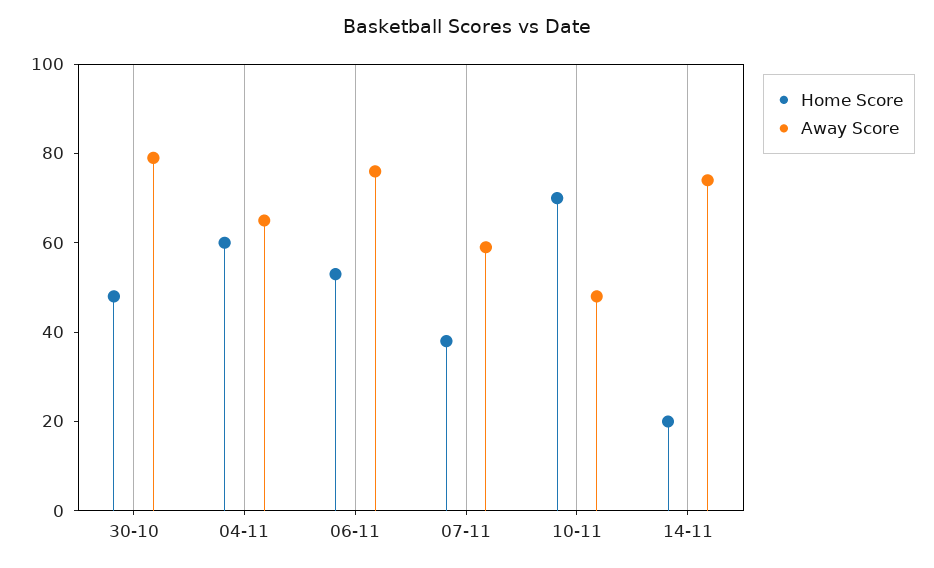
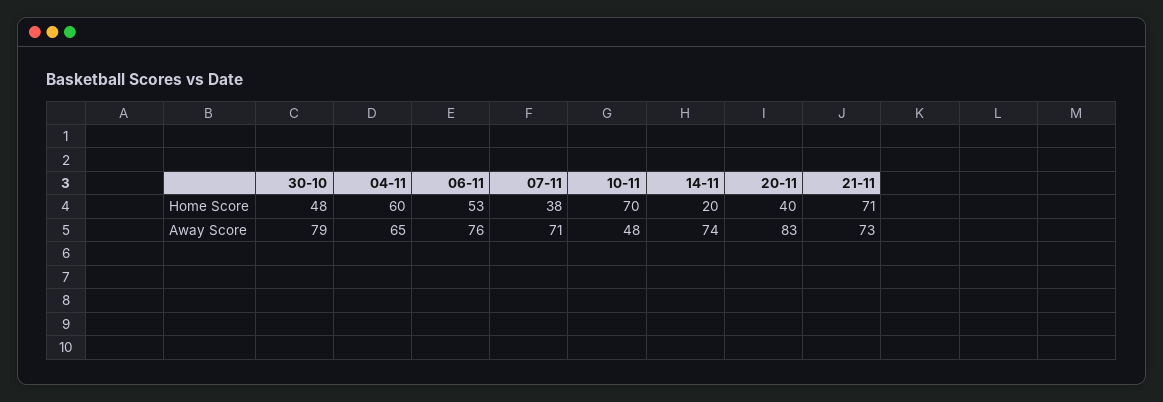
Away Score, 07-11: 60 -> 71
Home Score, 20-11: none -> 40
Home Score, 21-11: none -> 71
Away Score, 20-11: none -> 83
Away Score, 21-11: none -> 73

